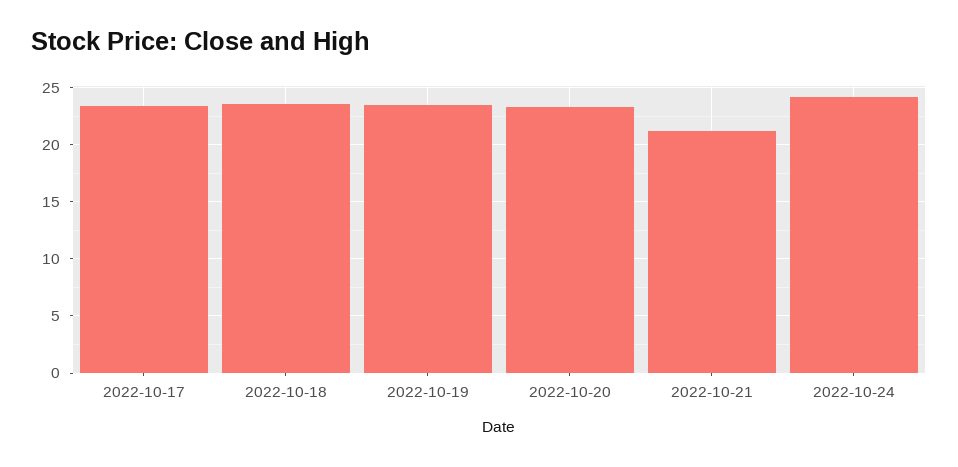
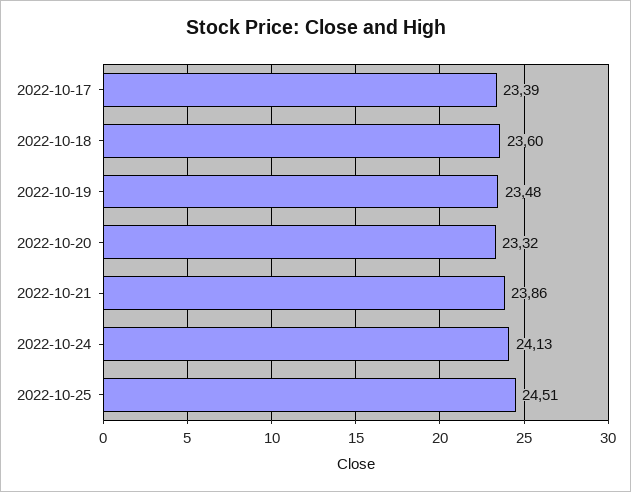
2022-10-21: 21 -> 23.86
2022-10-25: none -> 24.51

